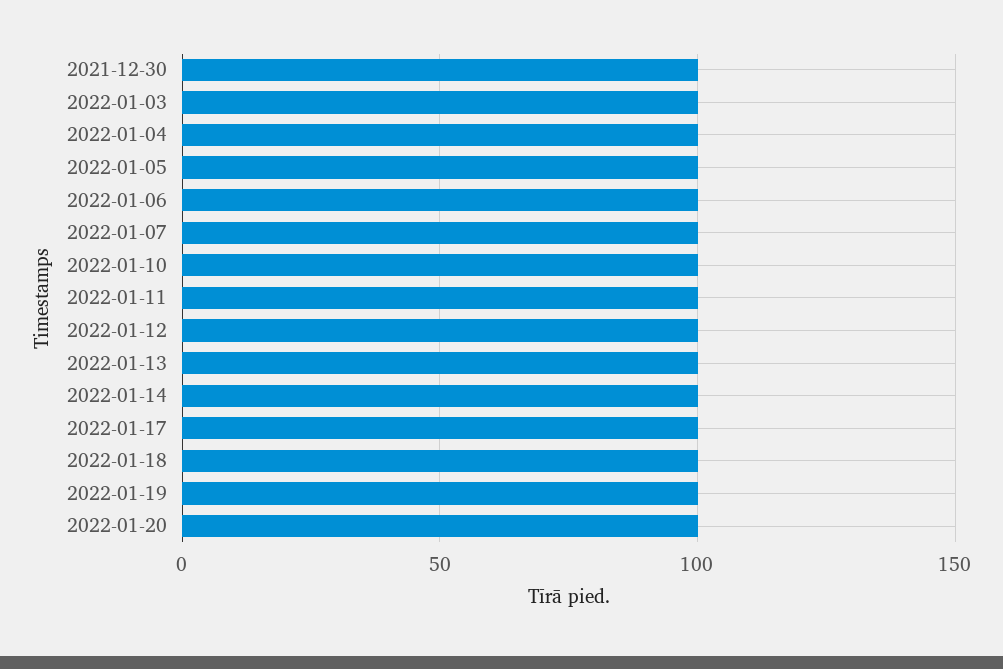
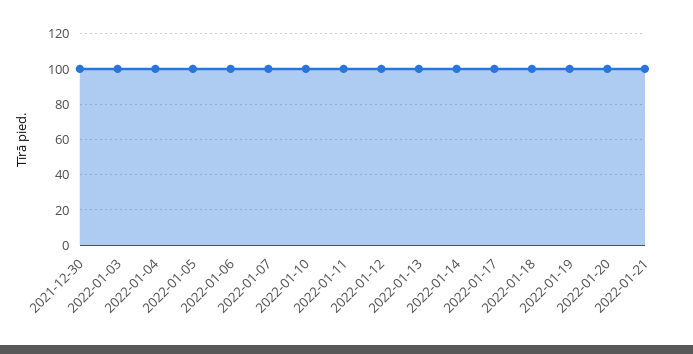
2022-01-21: none -> 100

